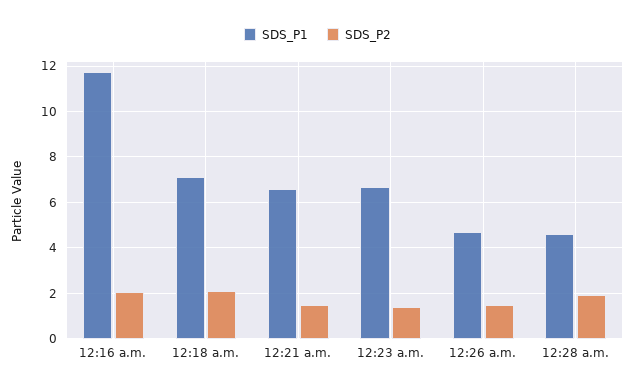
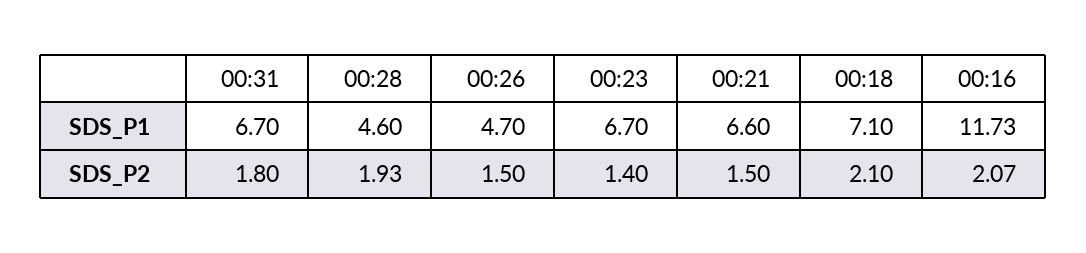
SDS_P1, 00:31: none -> 6.7
SDS_P2, 00:31: none -> 1.8

